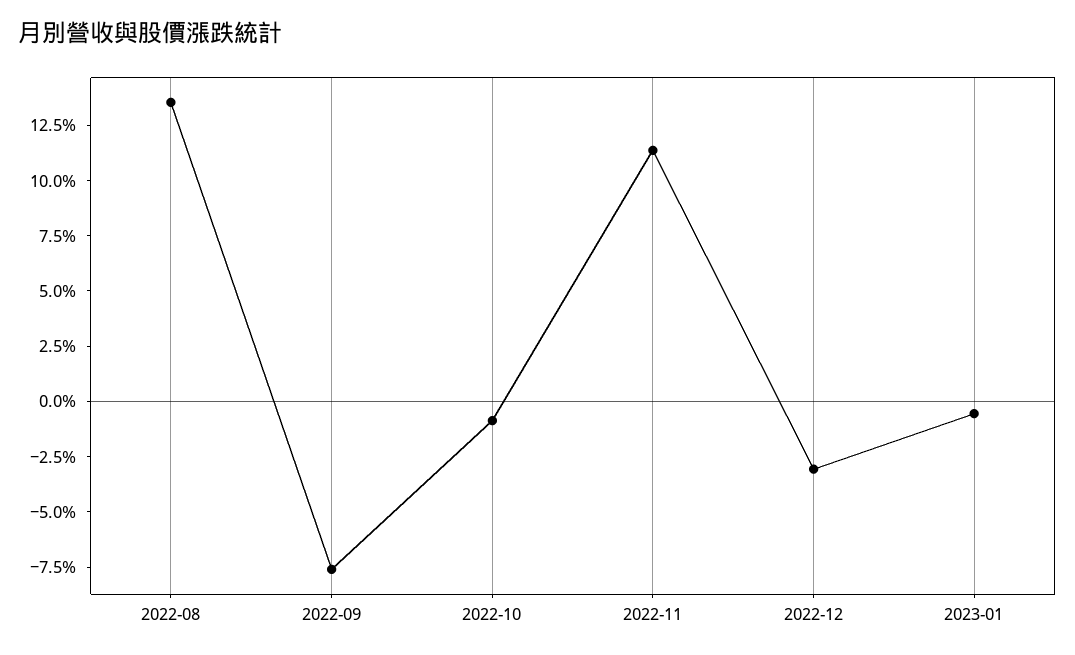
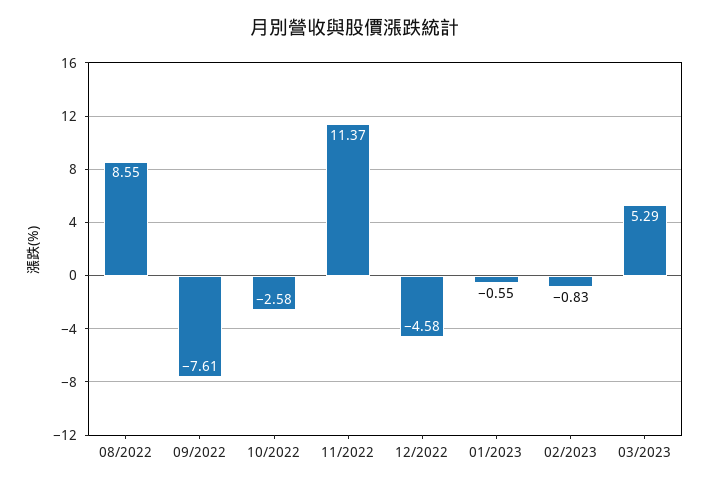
2022-08: 13.5 -> 8.55
2022-10: -1 -> -2.58
2022-12: -3 -> -4.58
02/2023: none -> -0.83
03/2023: none -> 5.29

